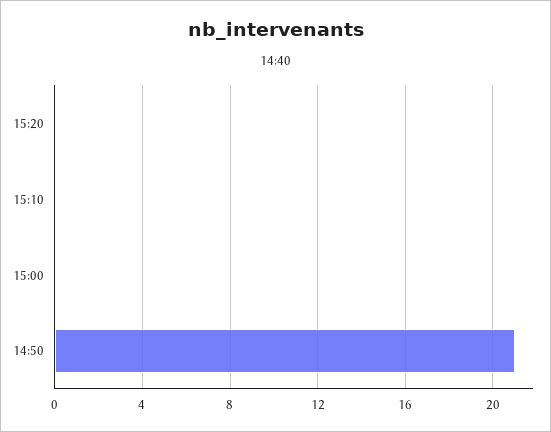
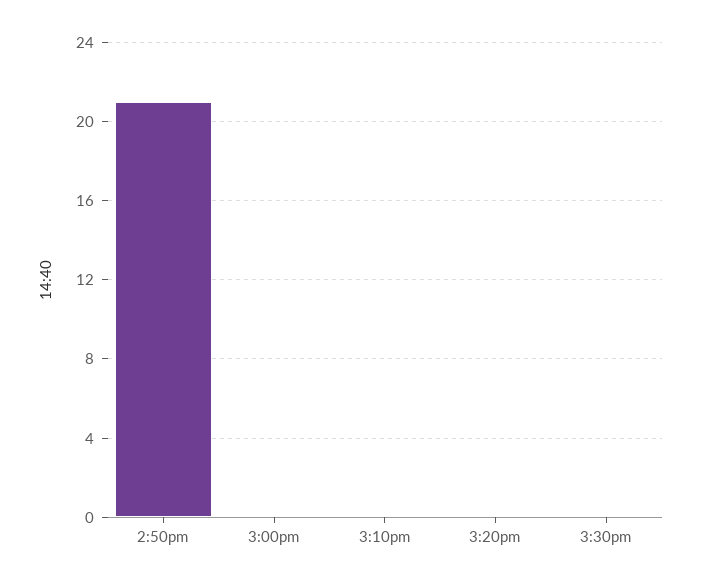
3:30pm: none -> 0

